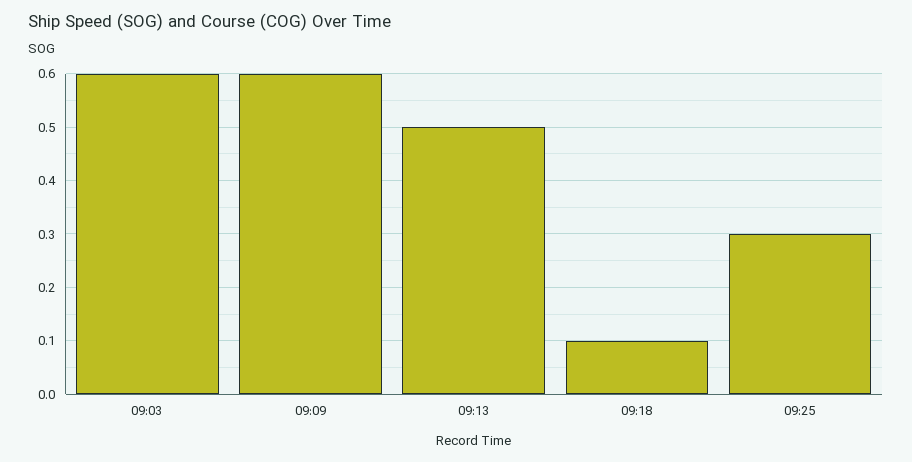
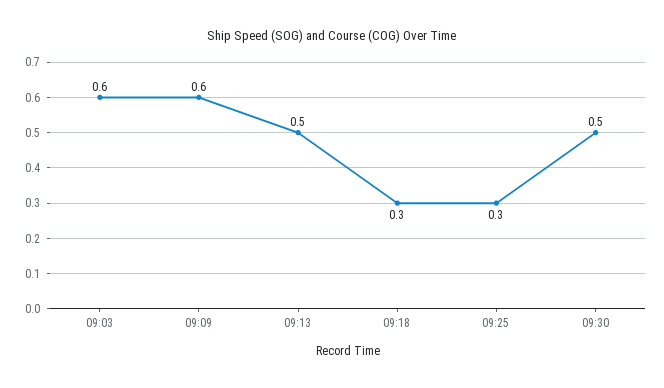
09:18: 0.1 -> 0.3
09:30: none -> 0.5

